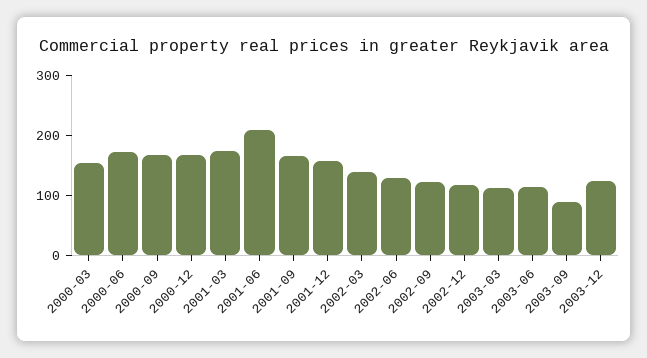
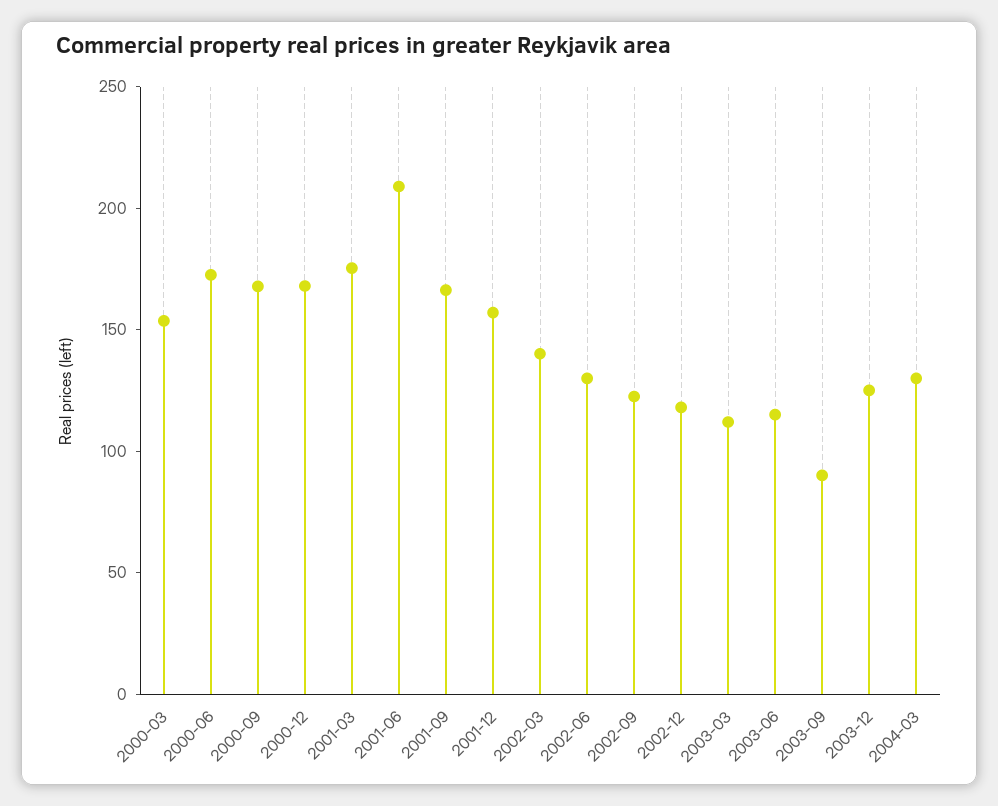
2004-03: none -> 130

